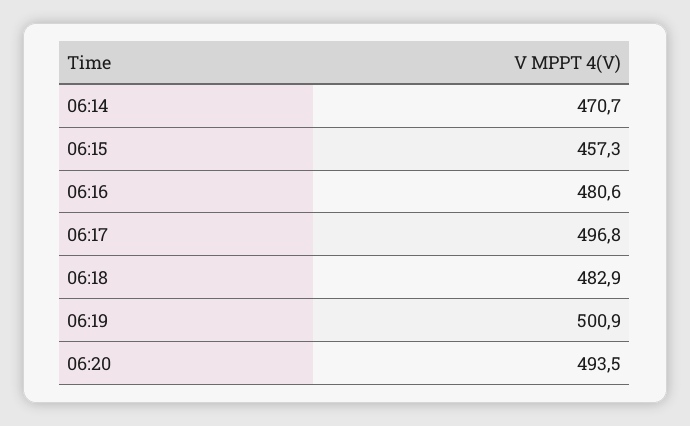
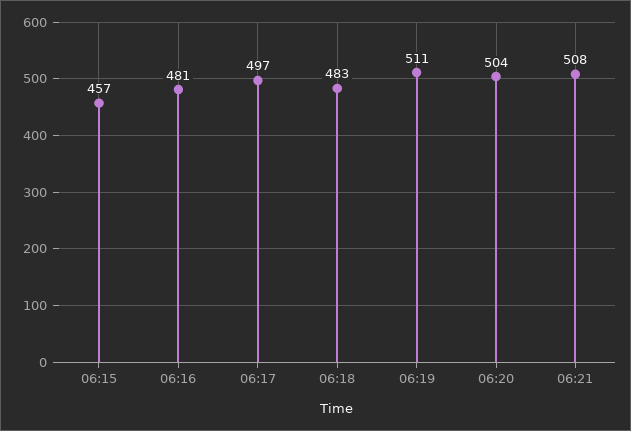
06:14: 470.7 -> none
06:19: 500.9 -> 511
06:20: 493.5 -> 504
06:21: none -> 508

